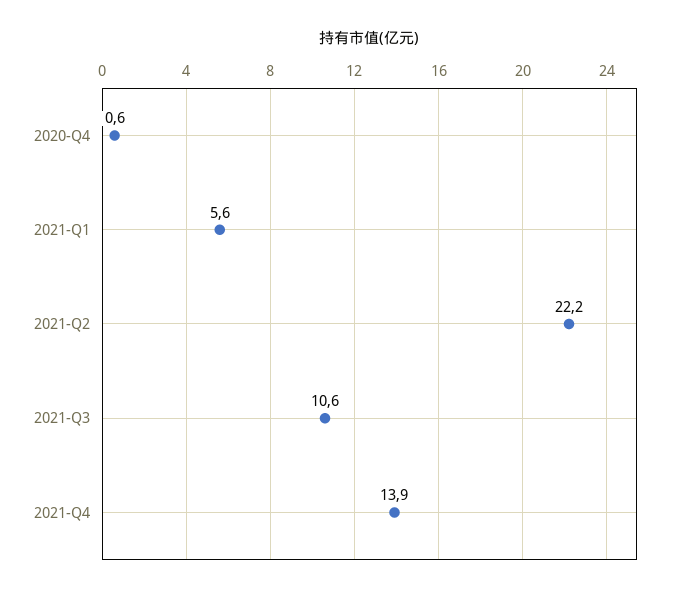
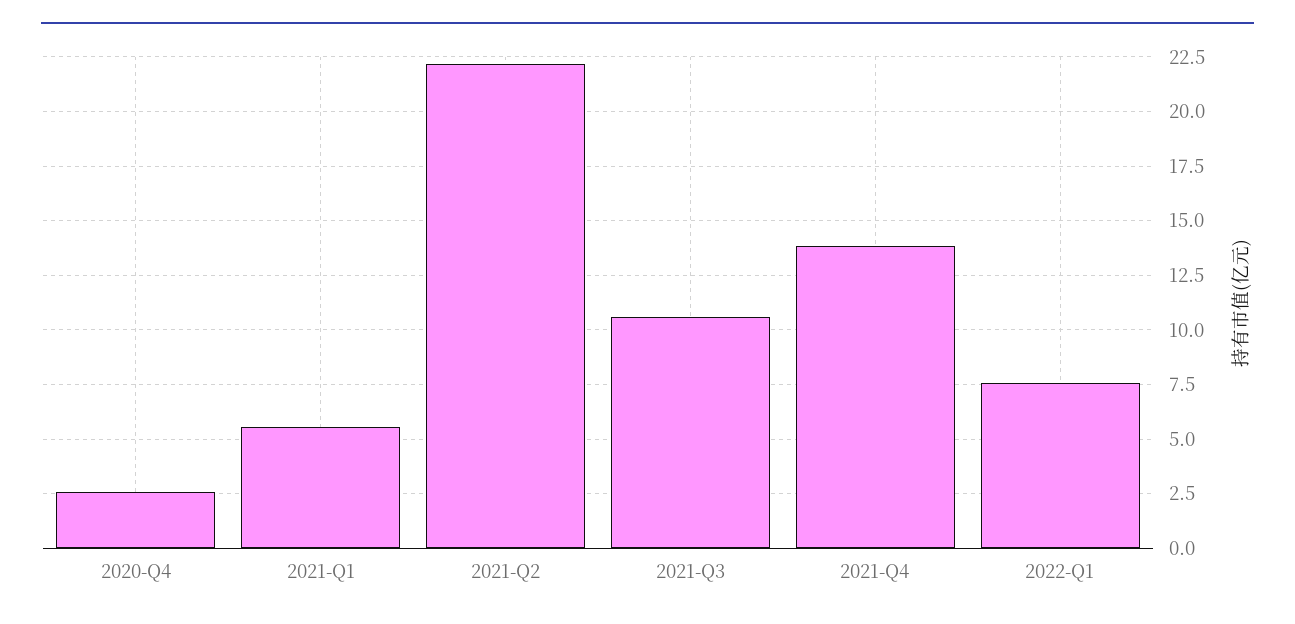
2020-Q4: 0.6 -> 2.5
2022-Q1: none -> 7.5

